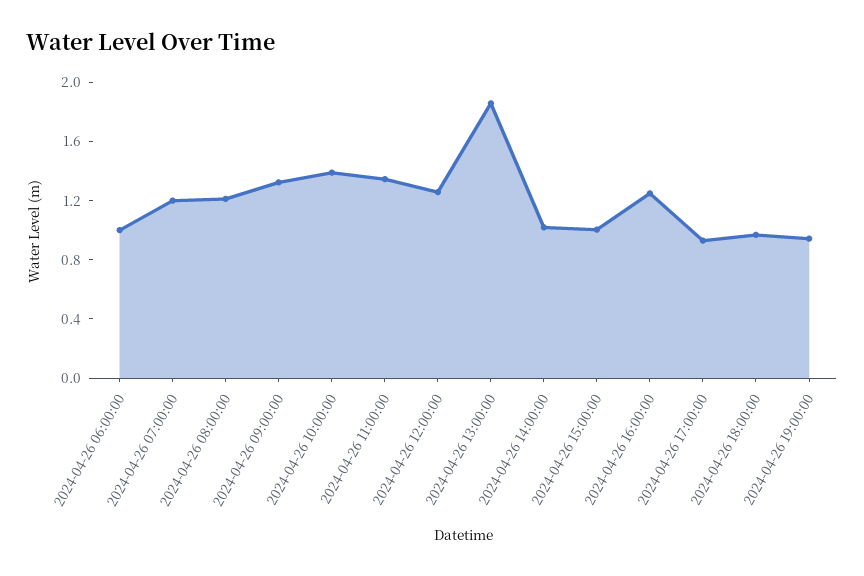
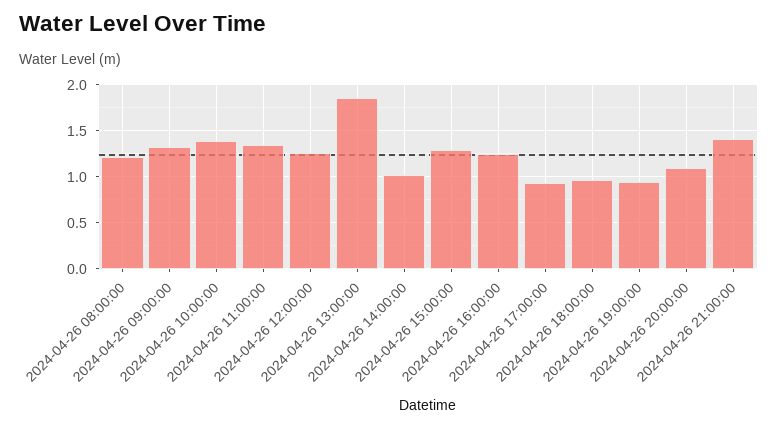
2024-04-26 06:00:00: 1 -> none
2024-04-26 07:00:00: 1.2 -> none
2024-04-26 15:00:00: 1 -> 1.3
2024-04-26 20:00:00: none -> 1.1
2024-04-26 21:00:00: none -> 1.4

